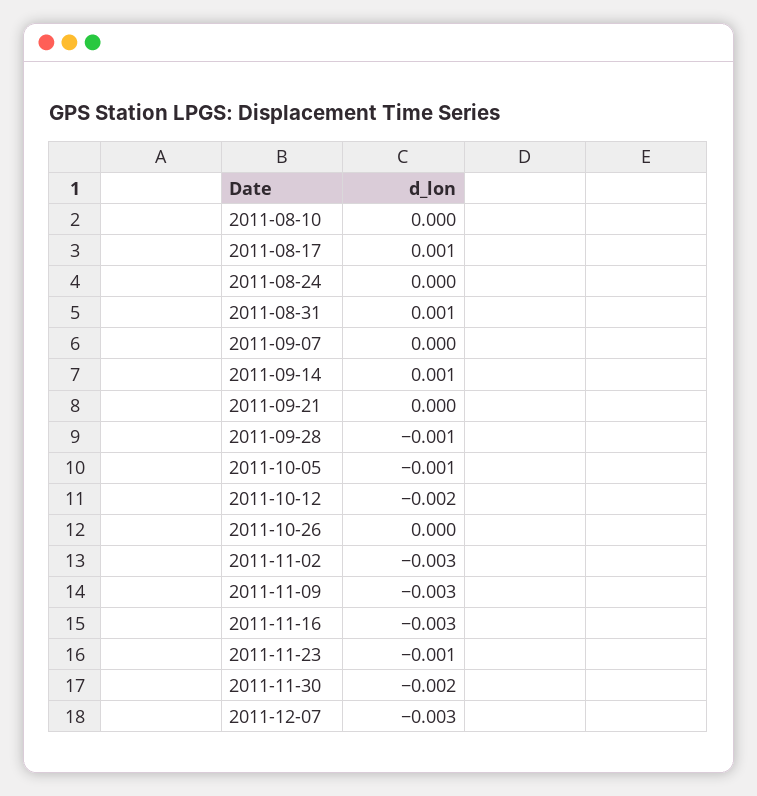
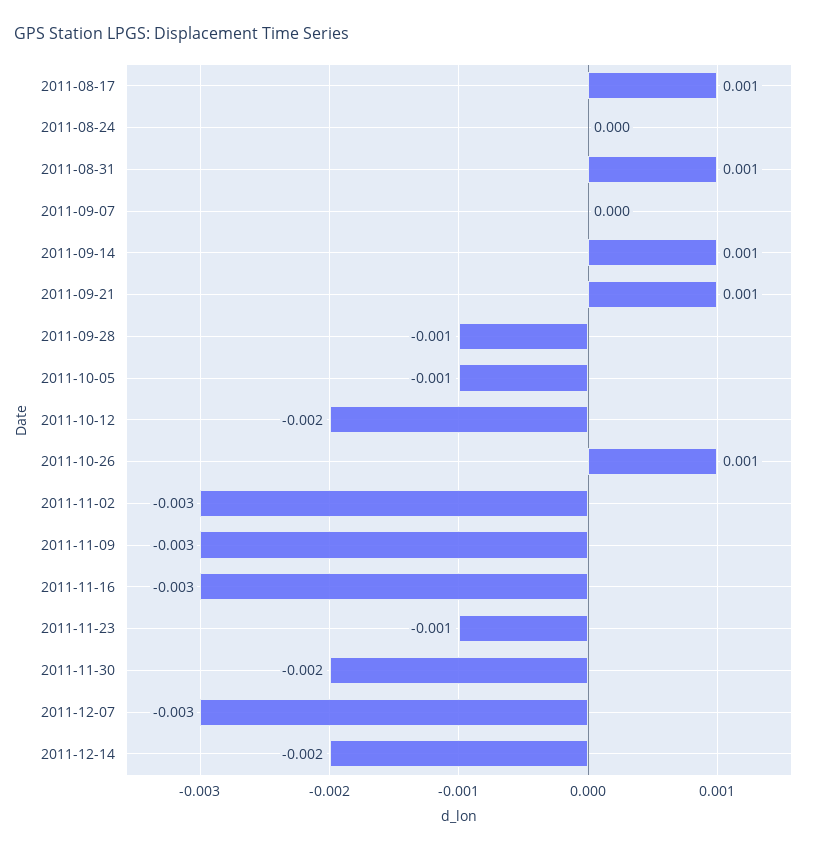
2011-08-10: 0 -> none
2011-09-21: 0 -> 0.001
2011-10-26: 0 -> 0.001
2011-12-14: none -> -0.002

